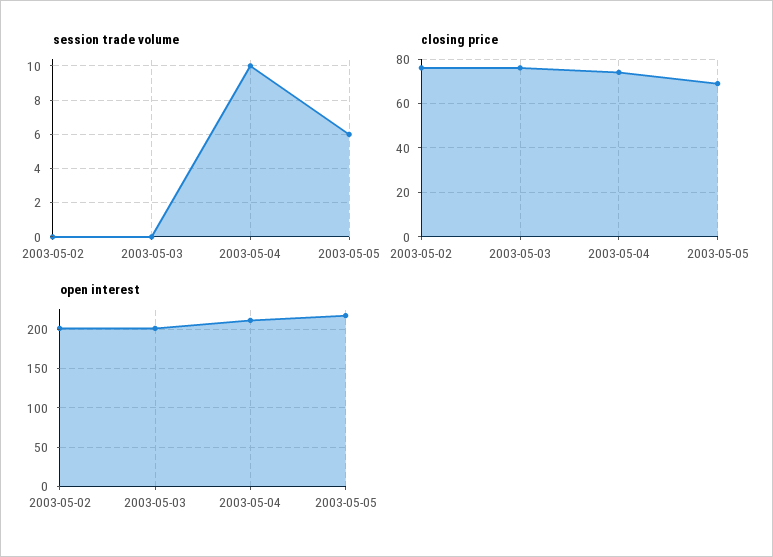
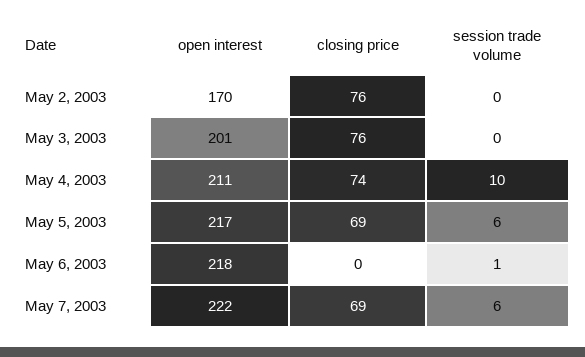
open interest, 2003-05-02: 200 -> 170
open interest, May 6, 2003: none -> 218
closing price, May 6, 2003: none -> 0
session trade volume, May 6, 2003: none -> 1
open interest, May 7, 2003: none -> 222
closing price, May 7, 2003: none -> 69
session trade volume, May 7, 2003: none -> 6

